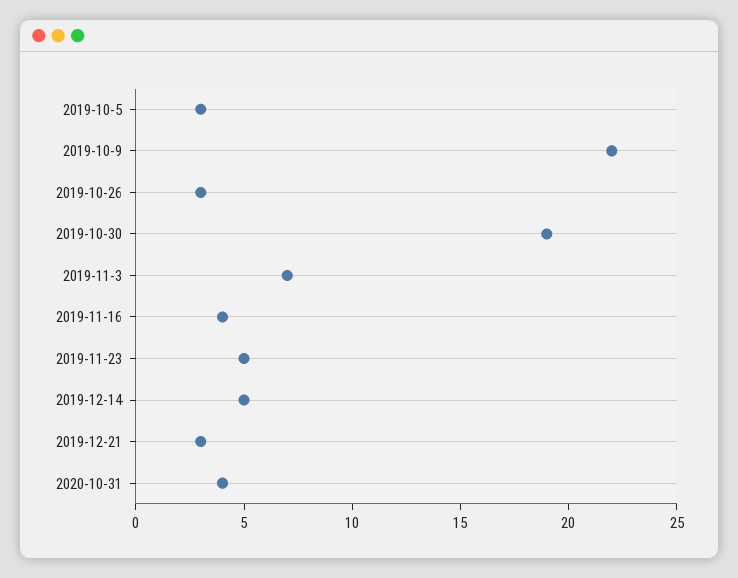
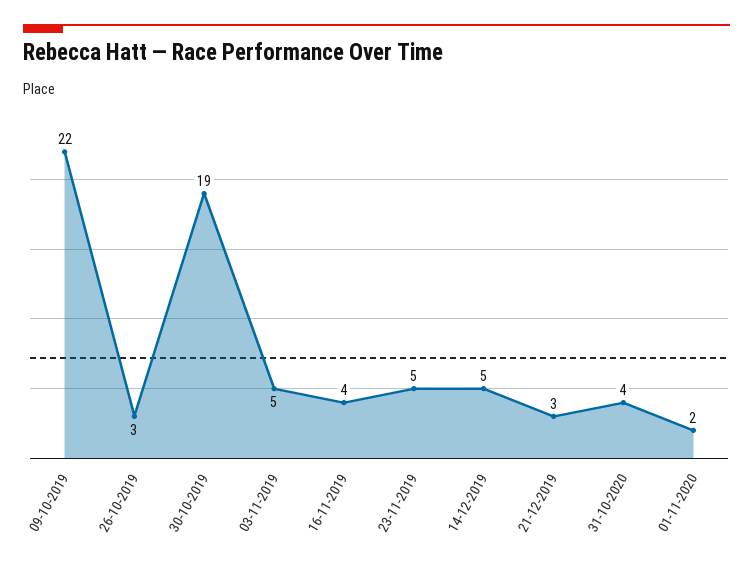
2019-10-5: 3 -> none
2019-11-3: 7 -> 5
01-11-2020: none -> 2

